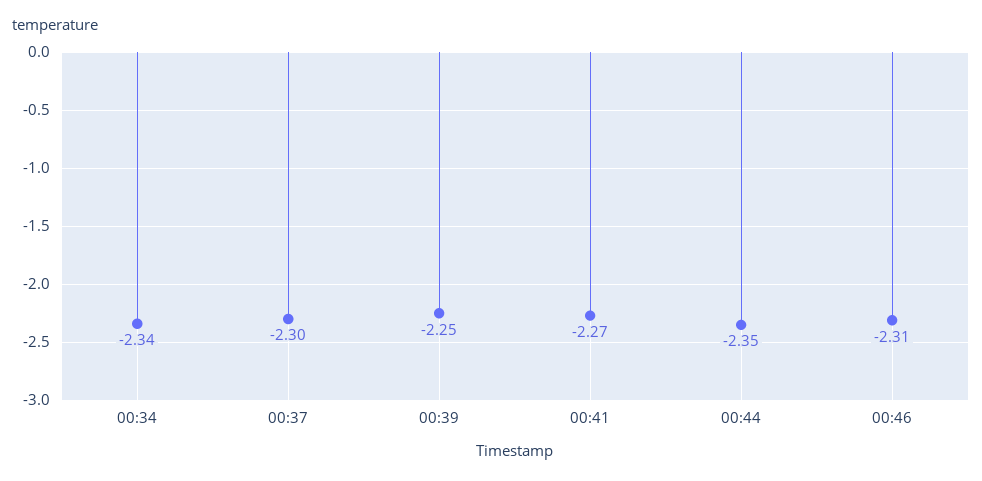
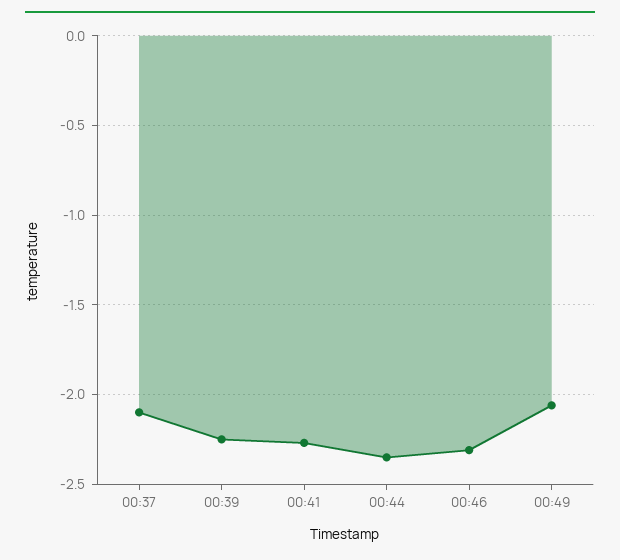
00:34: -2.34 -> none
00:37: -2.3 -> -2.1
00:49: none -> -2.05

